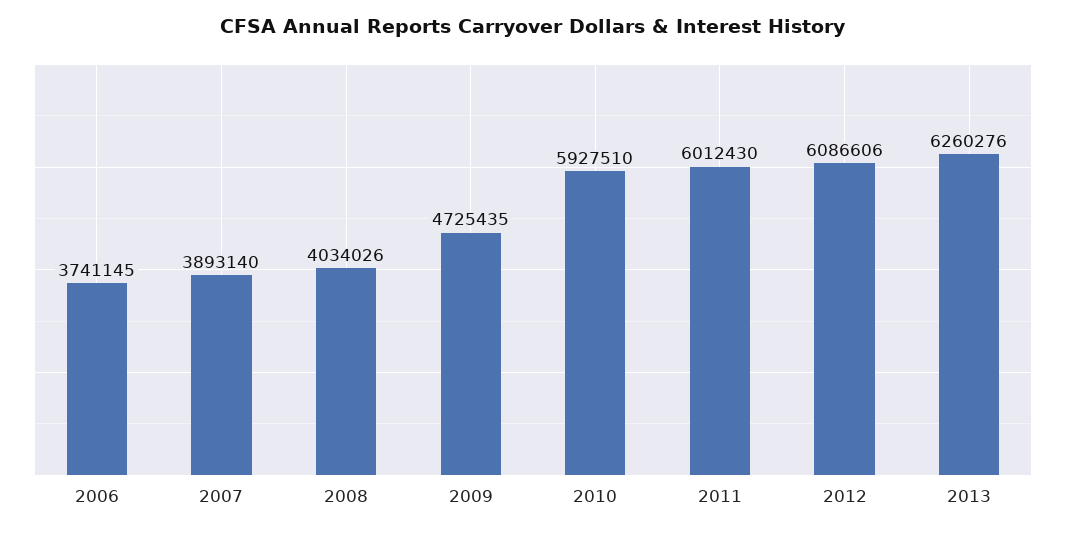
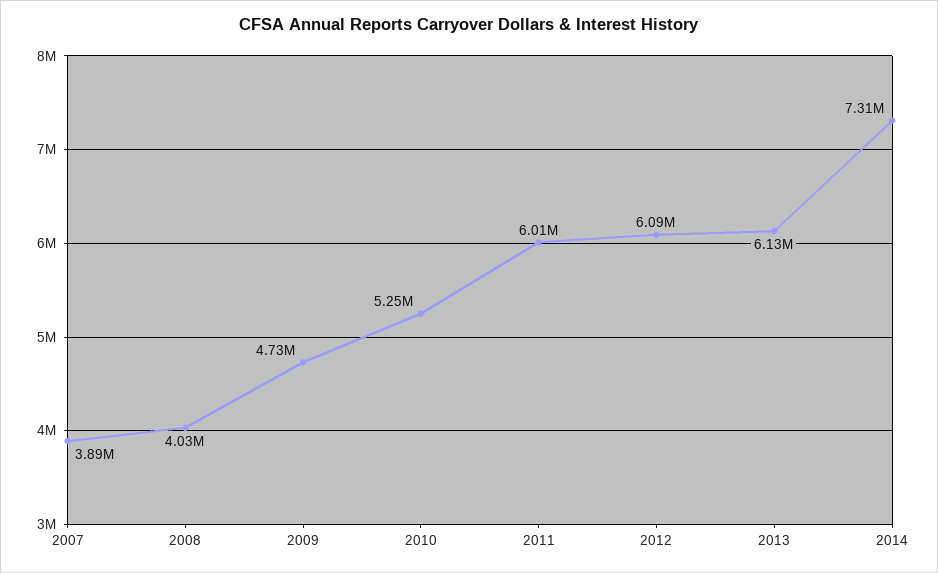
2006: 3741145 -> none
2010: 5927510 -> 5250000
2013: 6260276 -> 6130000
2014: none -> 7310000

